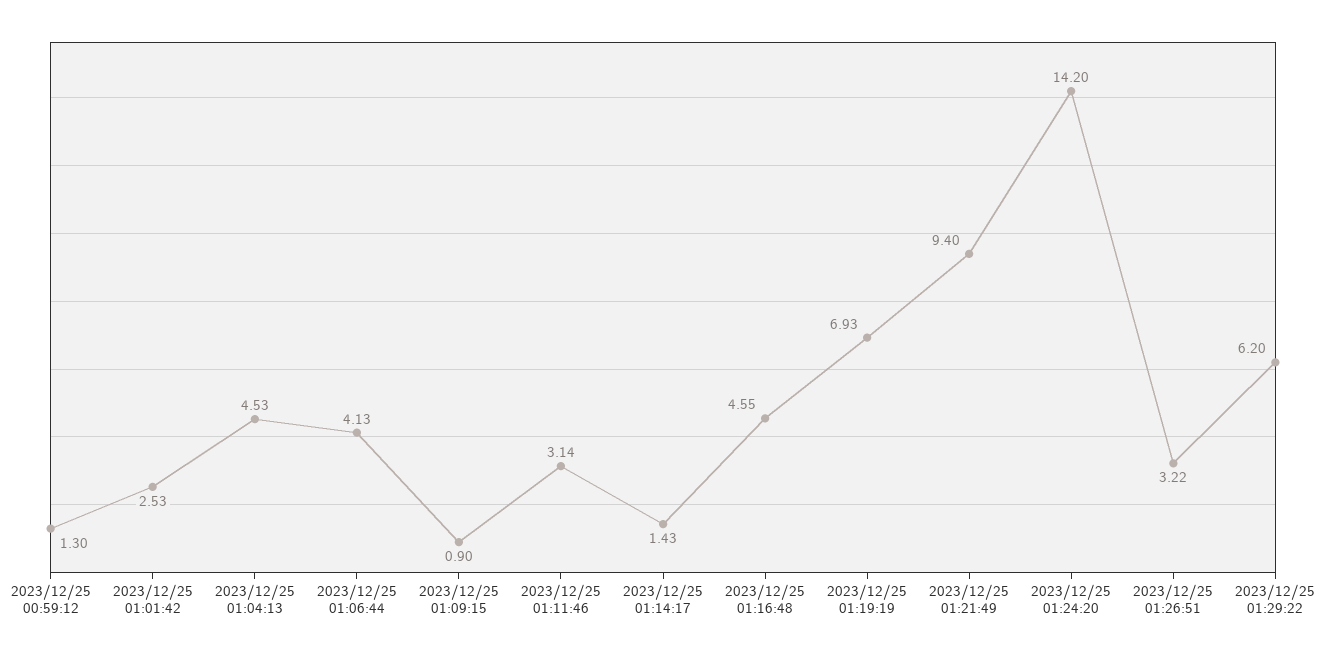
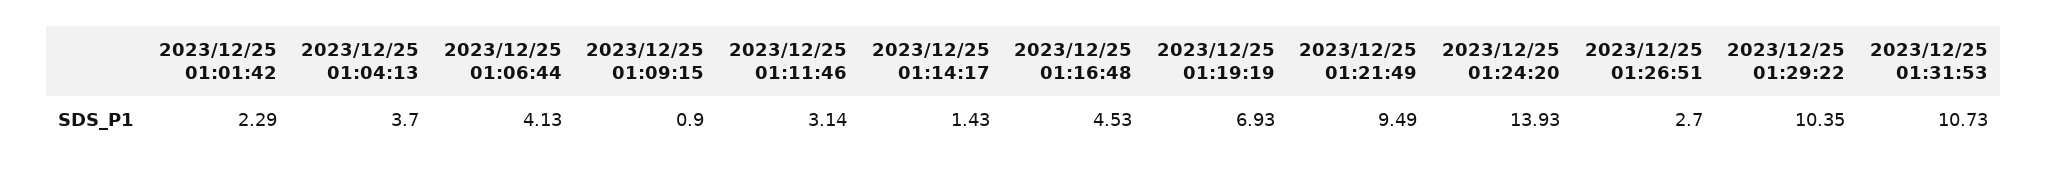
2023/12/25 00:59:12: 1.3 -> none
2023/12/25 01:01:42: 2.53 -> 2.29
2023/12/25 01:04:13: 4.53 -> 3.7
2023/12/25 01:16:48: 4.55 -> 4.53
2023/12/25 01:21:49: 9.4 -> 9.49
2023/12/25 01:24:20: 14.2 -> 13.93
2023/12/25 01:26:51: 3.22 -> 2.7
2023/12/25 01:29:22: 6.2 -> 10.35
2023/12/25 01:31:53: none -> 10.73

